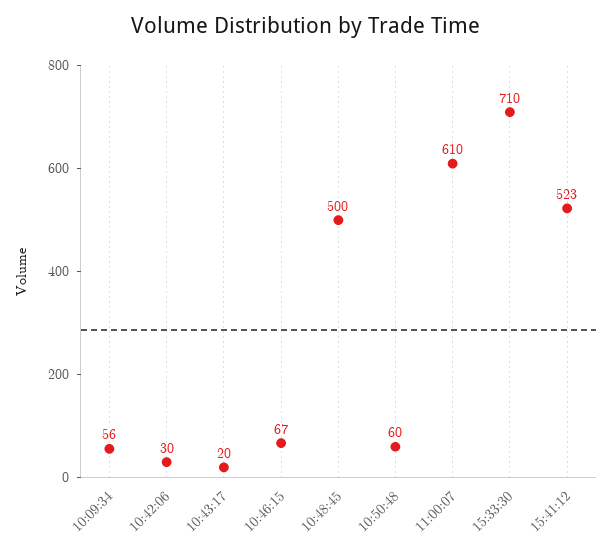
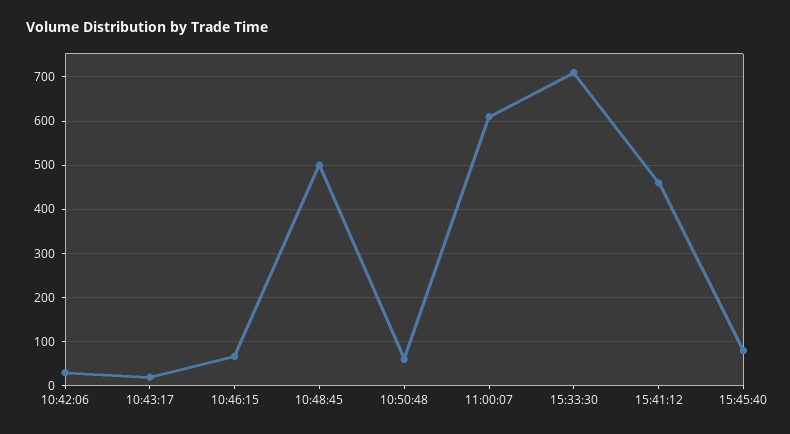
10:09:34: 56 -> none
15:41:12: 523 -> 460
15:45:40: none -> 80

